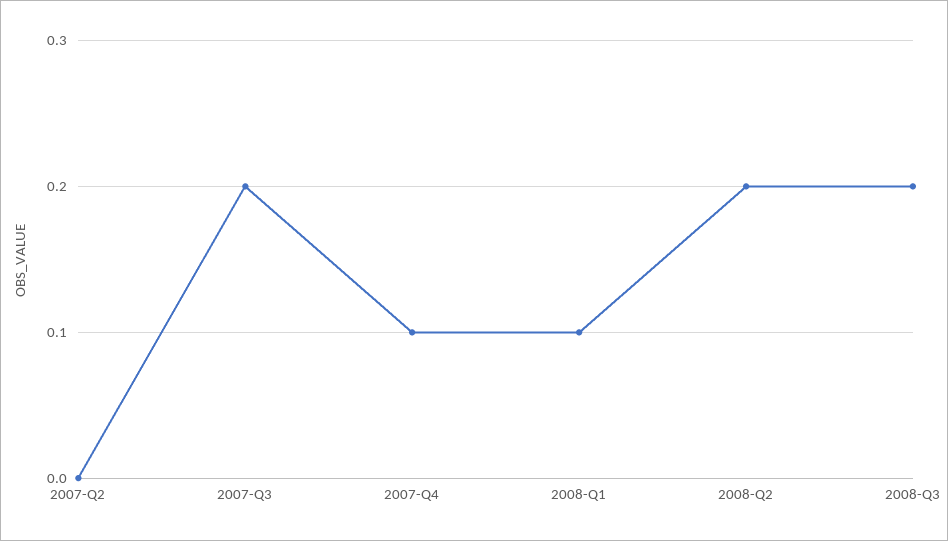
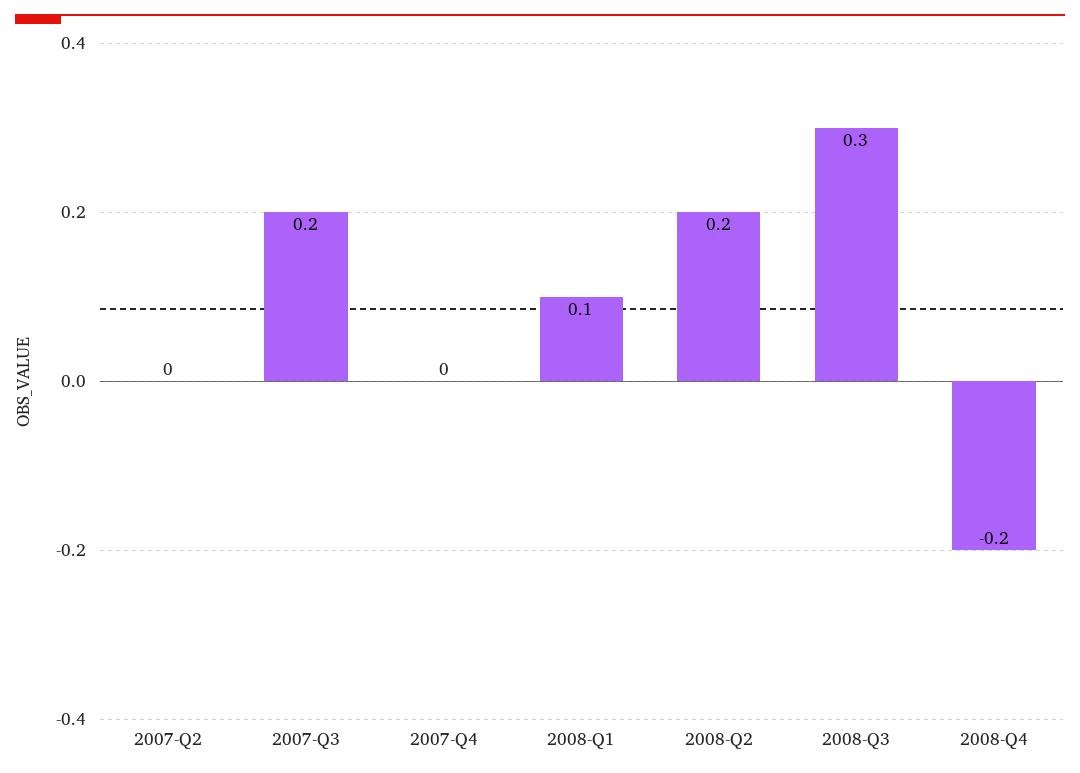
2007-Q4: 0.1 -> 0
2008-Q3: 0.2 -> 0.3
2008-Q4: none -> -0.2

